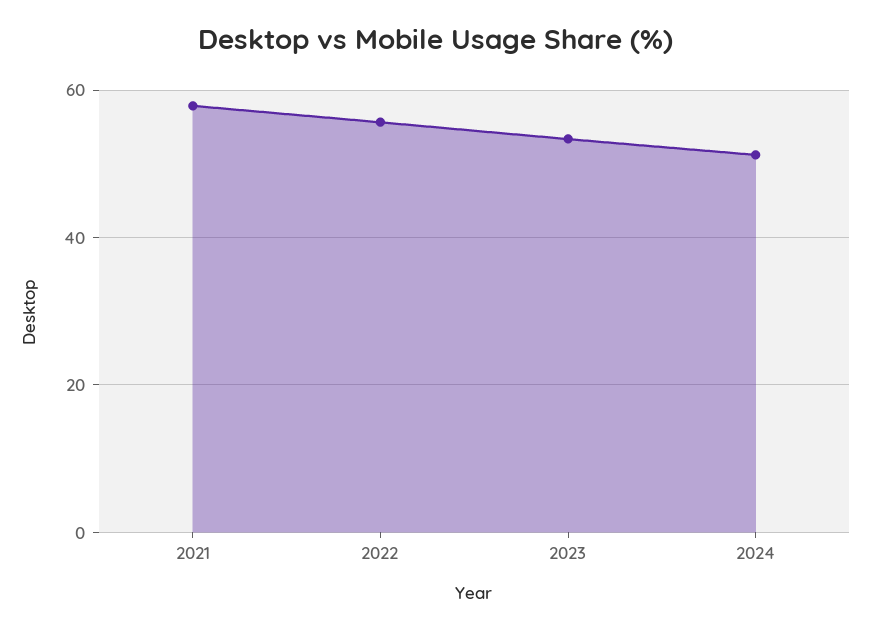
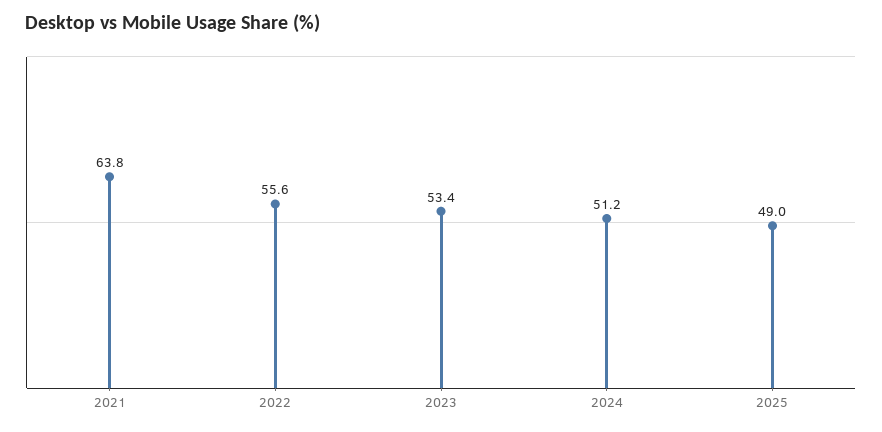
2021: 58 -> 63.8
2025: none -> 49

